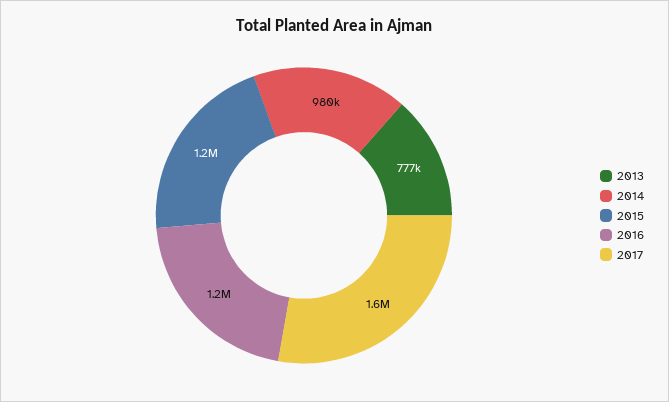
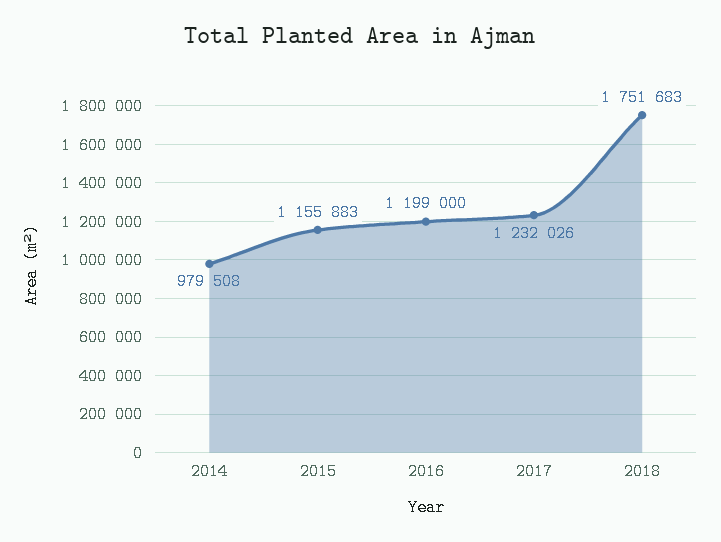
2013: 777000 -> none
2017: 1600000 -> 1232026
2018: none -> 1751683

